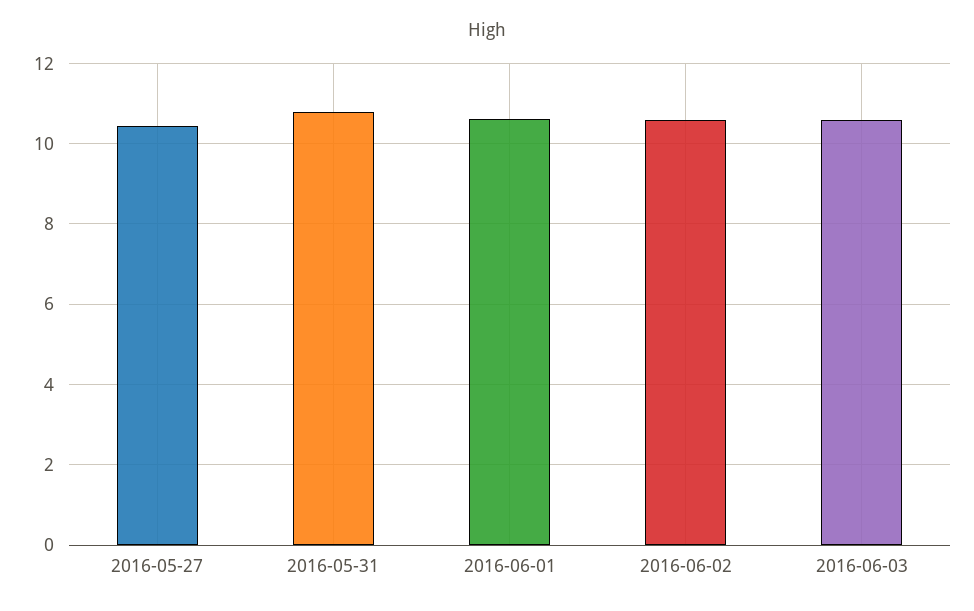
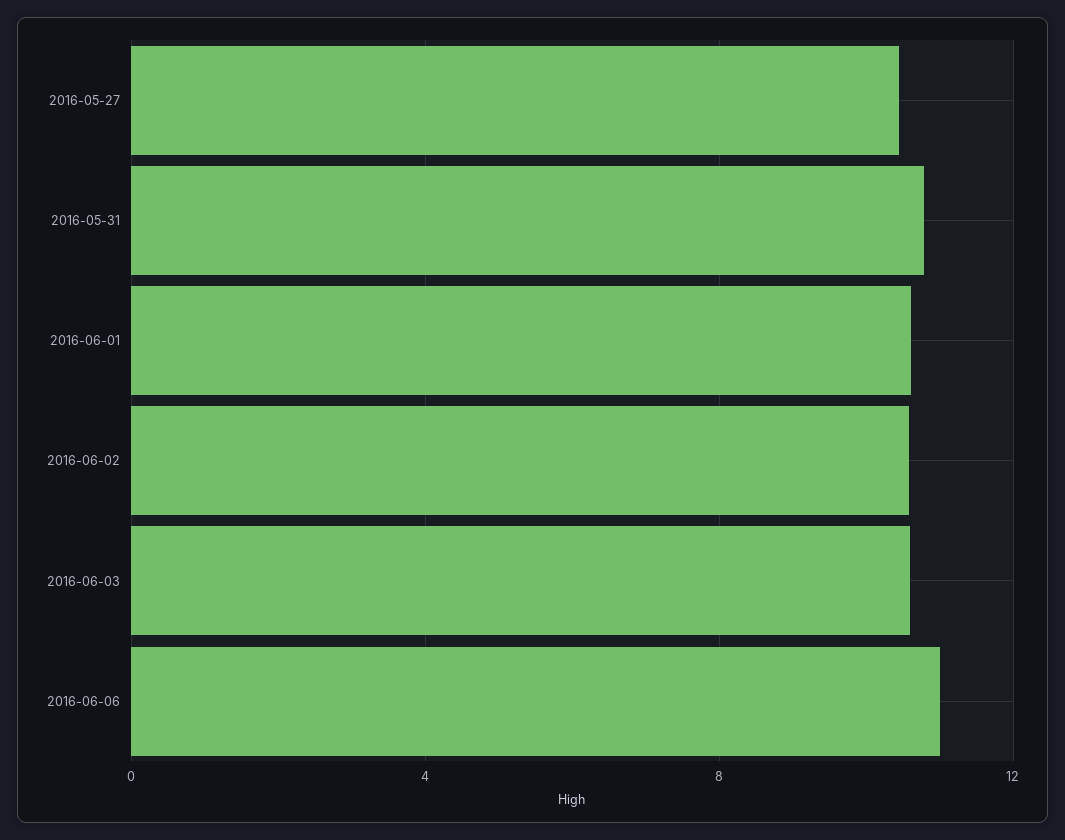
2016-06-06: none -> 11

